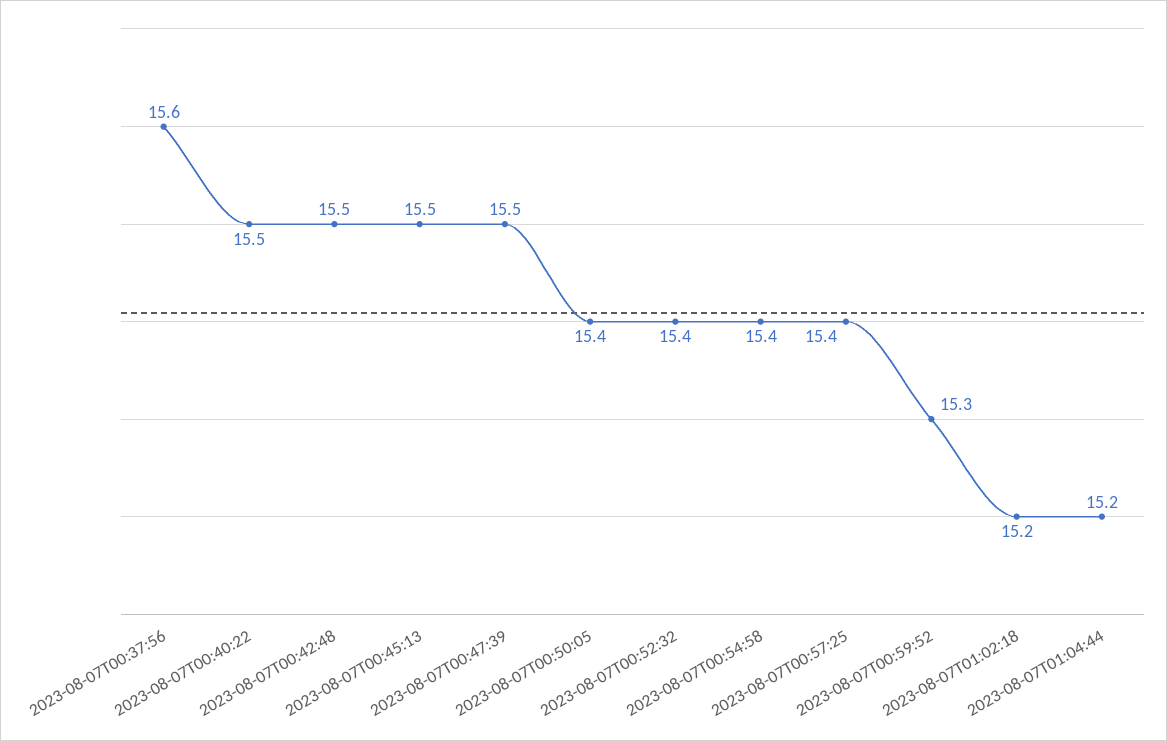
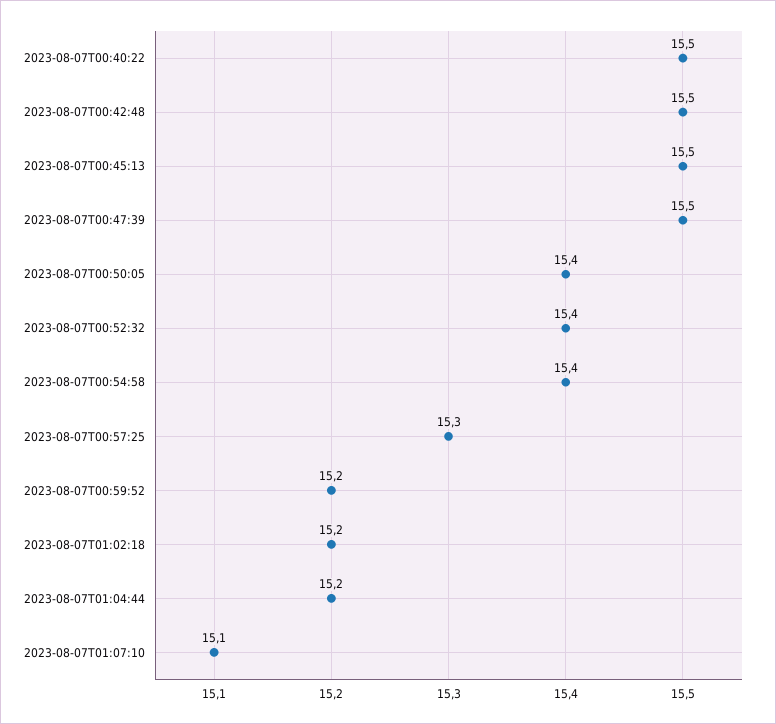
2023-08-07T00:37:56: 15.6 -> none
2023-08-07T00:57:25: 15.4 -> 15.3
2023-08-07T00:59:52: 15.3 -> 15.2
2023-08-07T01:07:10: none -> 15.1

